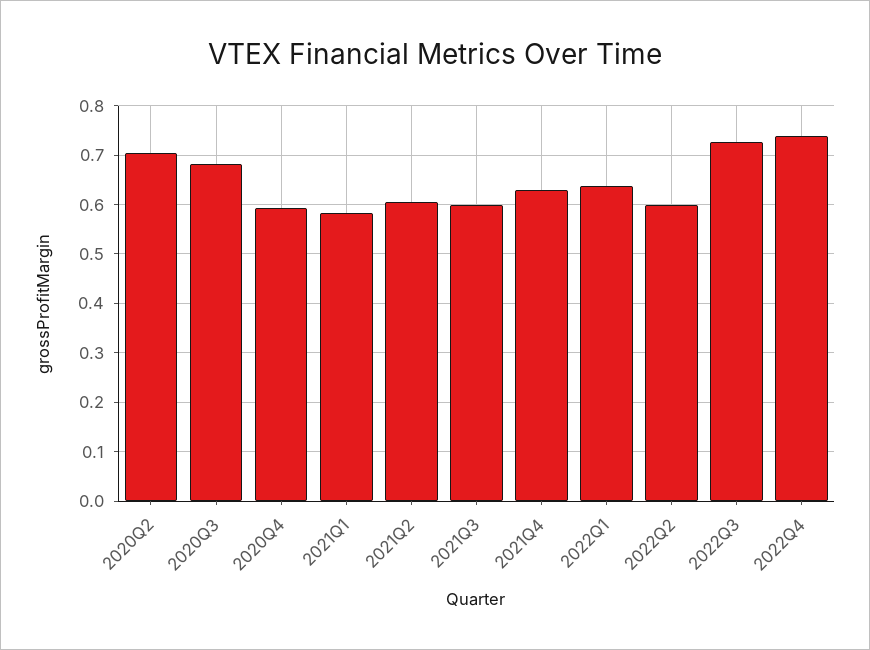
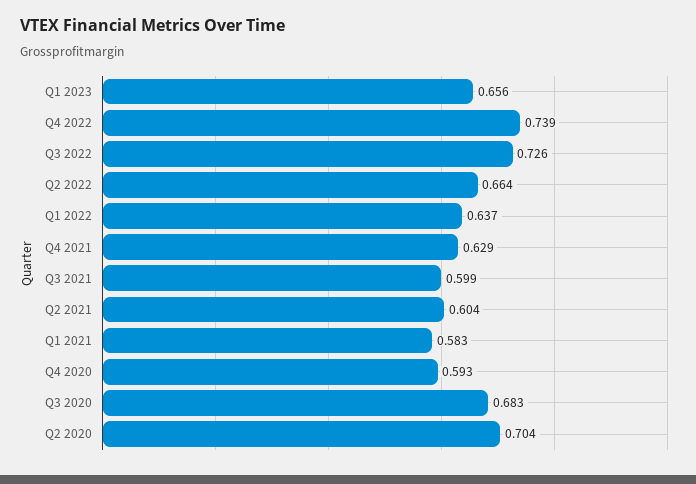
2022Q2: 0.6 -> 0.664
Q1 2023: none -> 0.656

